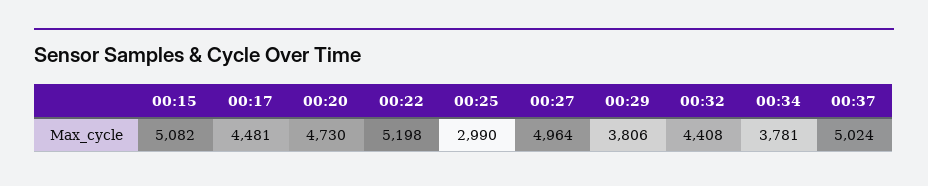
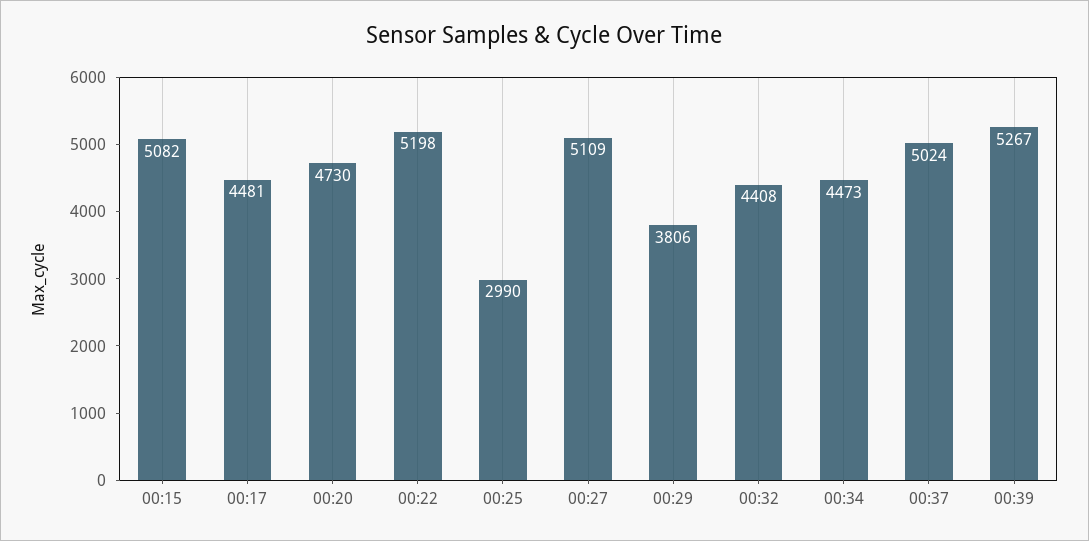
00:27: 4964 -> 5109
00:34: 3781 -> 4473
00:39: none -> 5267

